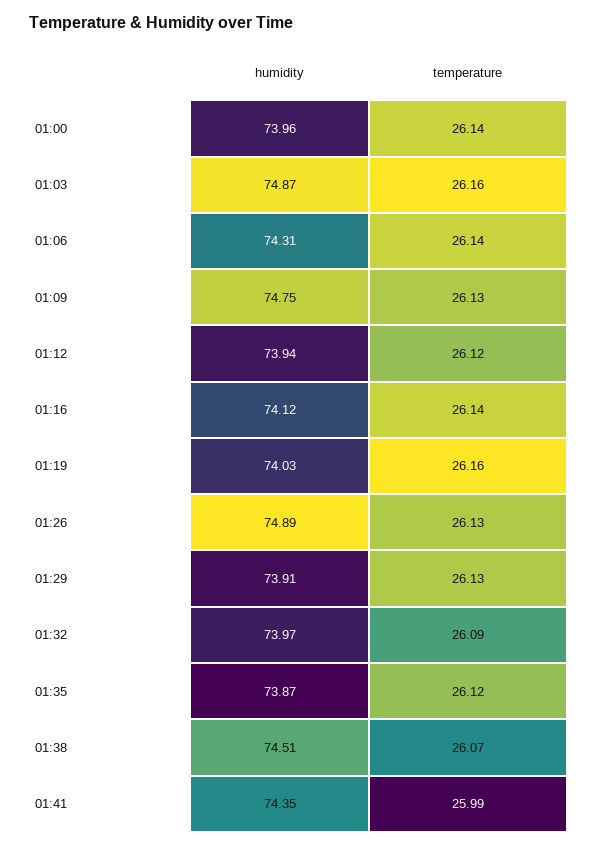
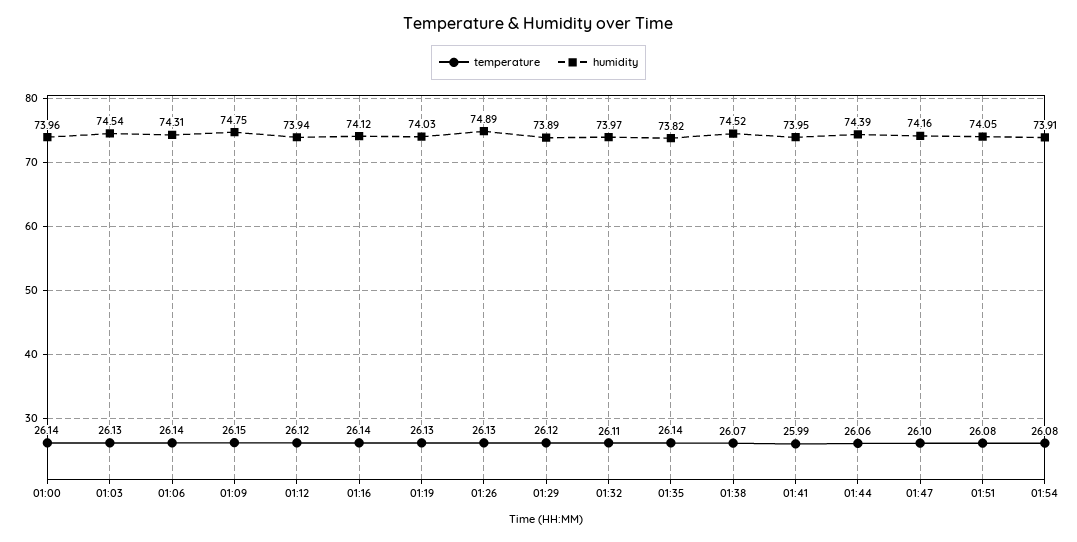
humidity, 01:03: 74.87 -> 74.54
temperature, 01:03: 26.16 -> 26.13
temperature, 01:09: 26.13 -> 26.15
temperature, 01:19: 26.16 -> 26.13
humidity, 01:29: 73.91 -> 73.89
temperature, 01:29: 26.13 -> 26.12
temperature, 01:32: 26.09 -> 26.11
humidity, 01:35: 73.87 -> 73.82
temperature, 01:35: 26.12 -> 26.14
humidity, 01:38: 74.51 -> 74.52
humidity, 01:41: 74.35 -> 73.95
temperature, 01:44: none -> 26.06
humidity, 01:44: none -> 74.39
temperature, 01:47: none -> 26.1
humidity, 01:47: none -> 74.16
temperature, 01:51: none -> 26.08
humidity, 01:51: none -> 74.05
temperature, 01:54: none -> 26.08
humidity, 01:54: none -> 73.91

